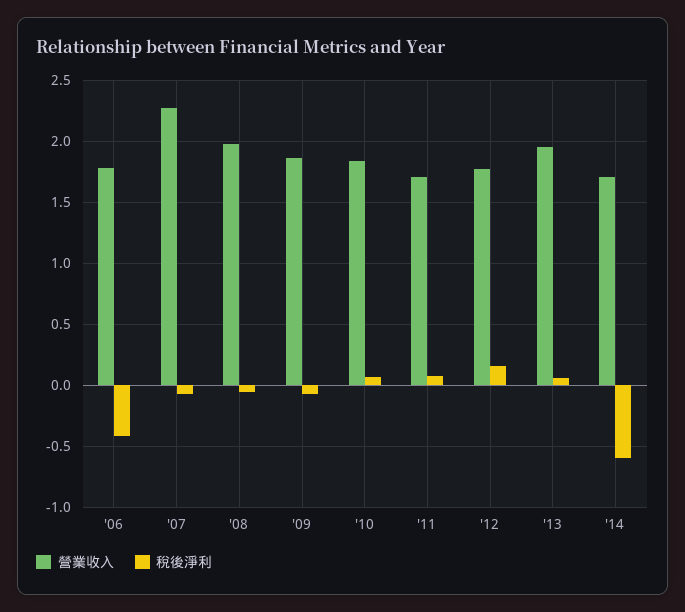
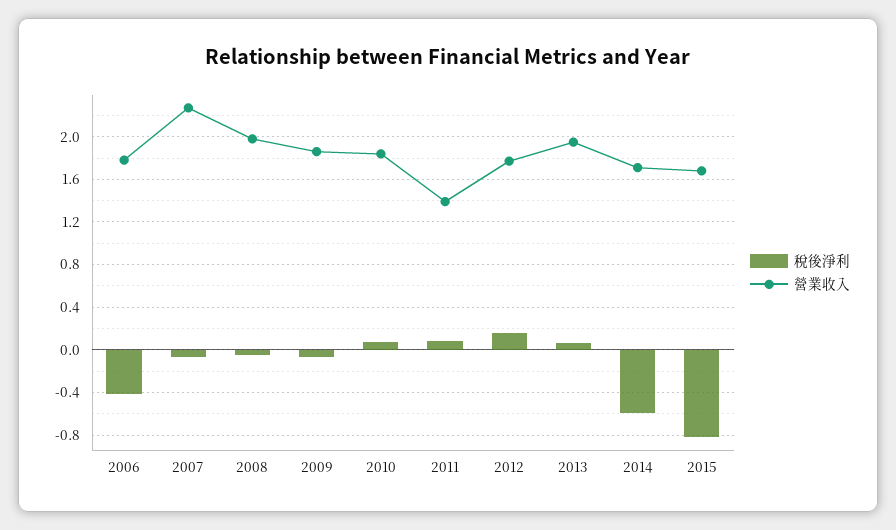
營業收入, '11: 1.7 -> 1.4
稅後淨利, 2015: none -> -0.8
營業收入, 2015: none -> 1.7

